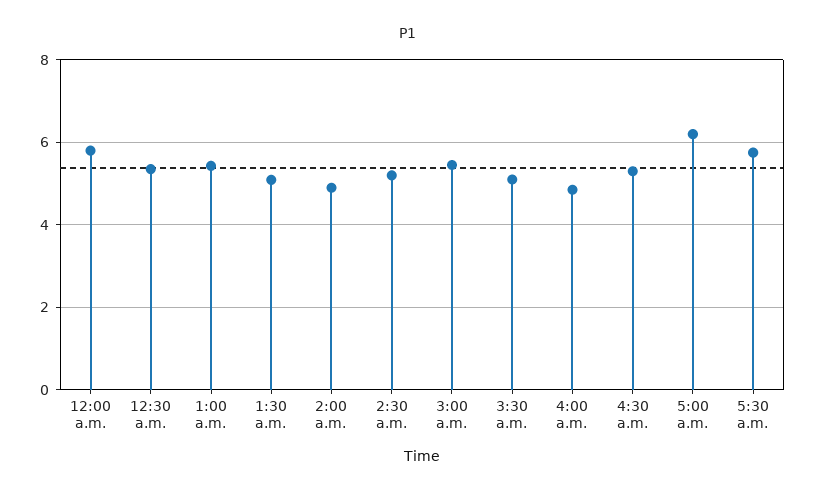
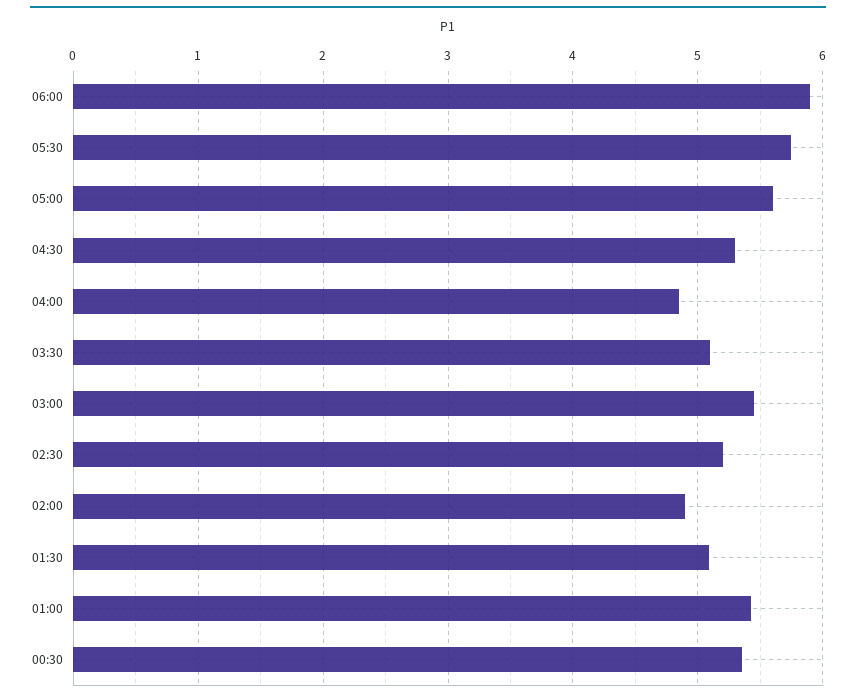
12:00 a.m.: 5.8 -> none
5:00 a.m.: 6.2 -> 5.6
06:00: none -> 5.9

